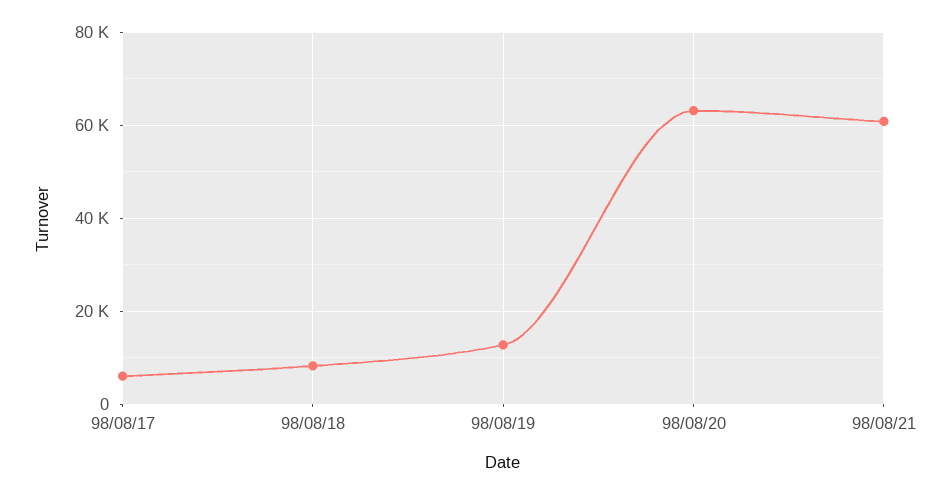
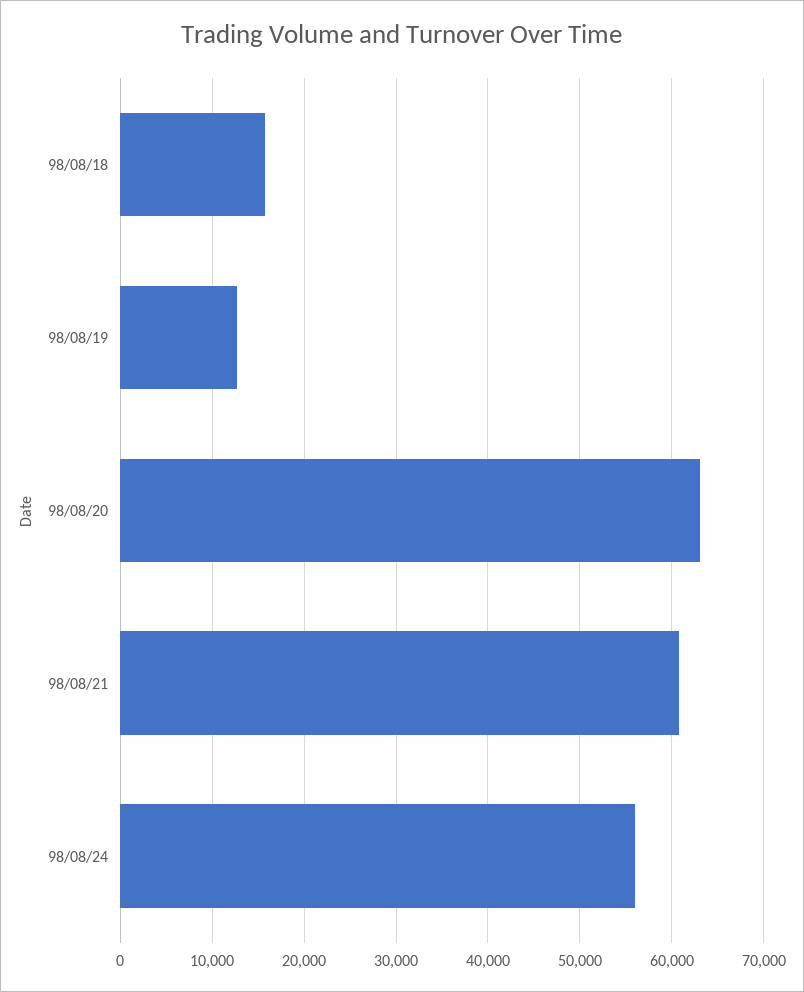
98/08/17: 6000 -> none
98/08/18: 8000 -> 16000
98/08/24: none -> 56000

